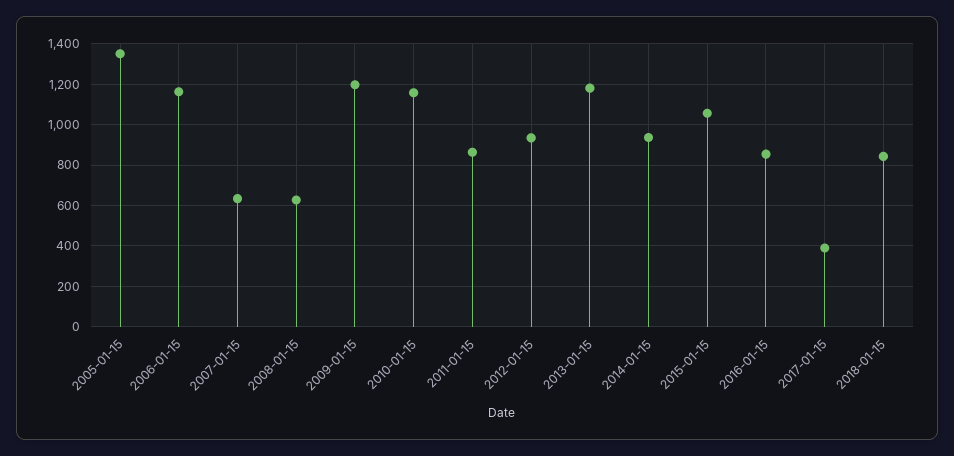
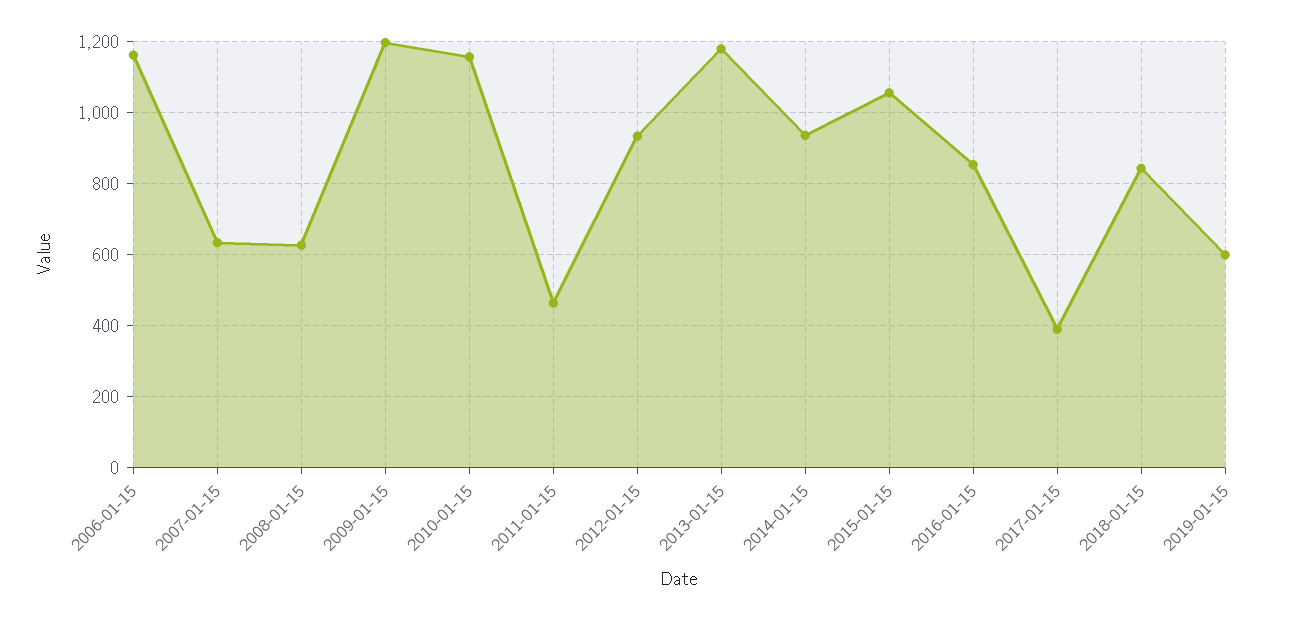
2005-01-15: 1350 -> none
2011-01-15: 850 -> 460
2019-01-15: none -> 600

